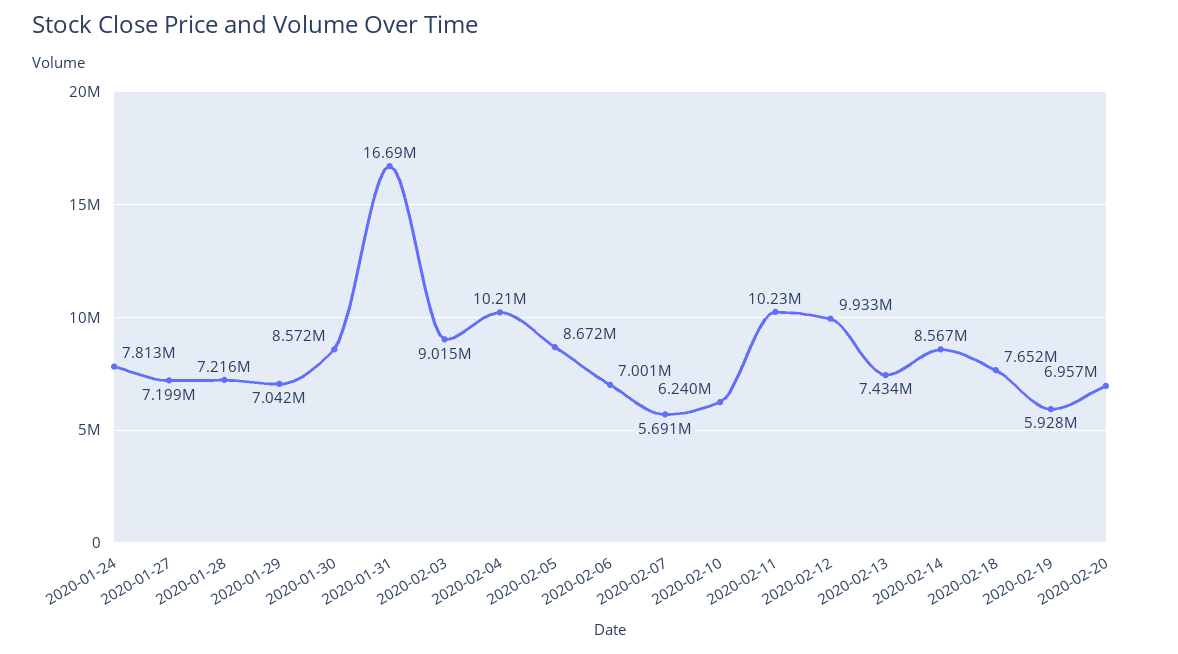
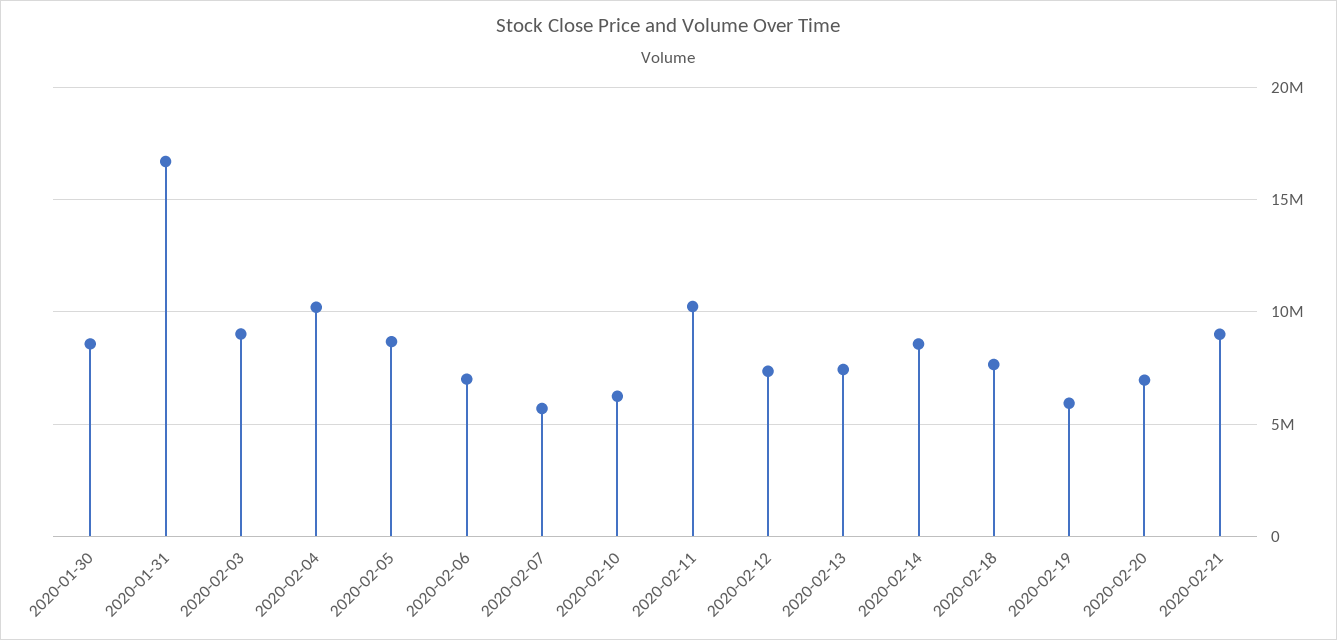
2020-01-24: 7813000 -> none
2020-01-27: 7199000 -> none
2020-01-28: 7216000 -> none
2020-01-29: 7042000 -> none
2020-02-12: 9933000 -> 7500000
2020-02-21: none -> 9000000

